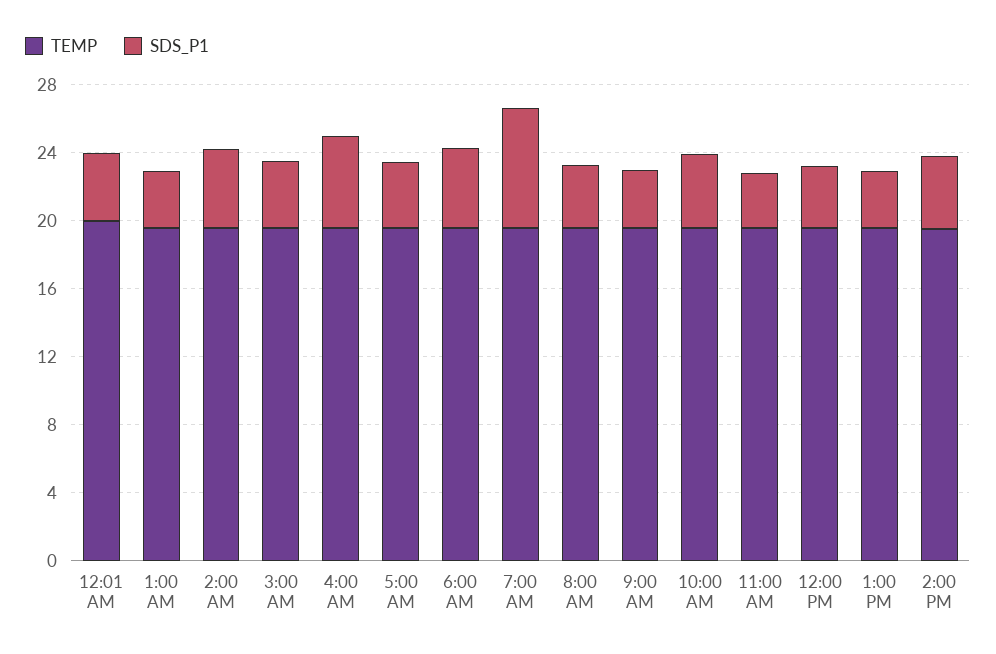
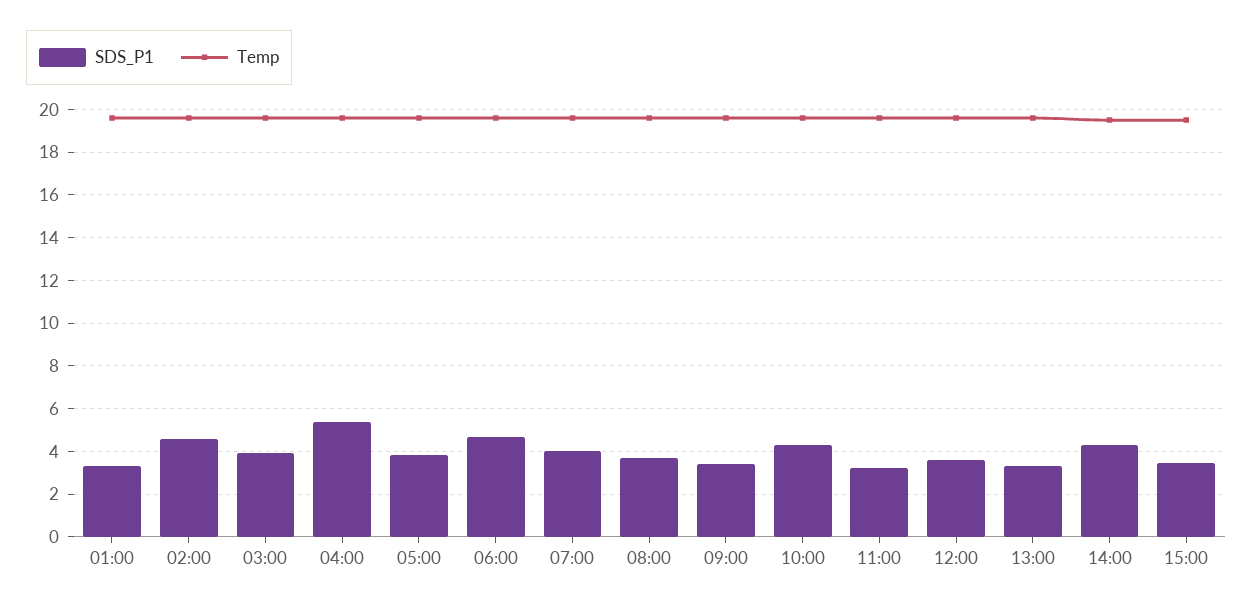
TEMP, 12:01 AM: 20 -> none
SDS_P1, 12:01 AM: 4 -> none
SDS_P1, 7:00 AM: 7 -> 4
SDS_P1, 15:00: none -> 3.5
TEMP, 15:00: none -> 19.5

